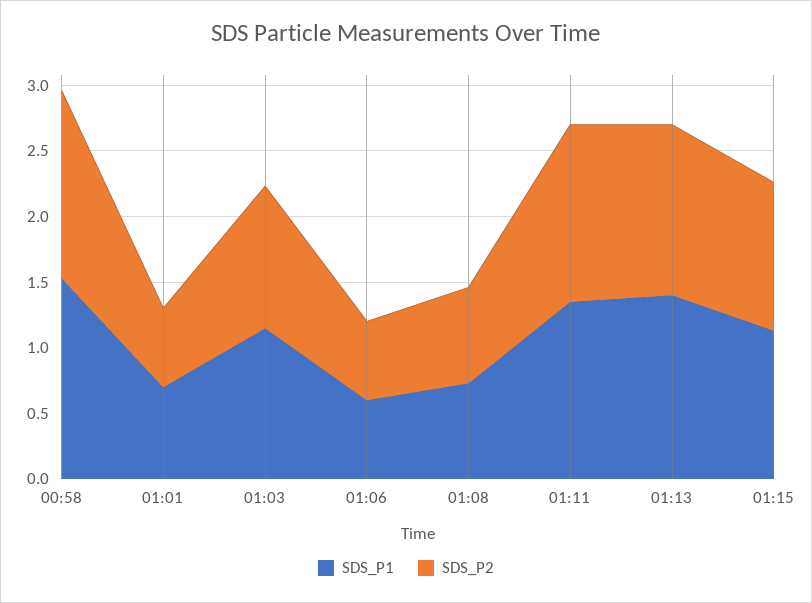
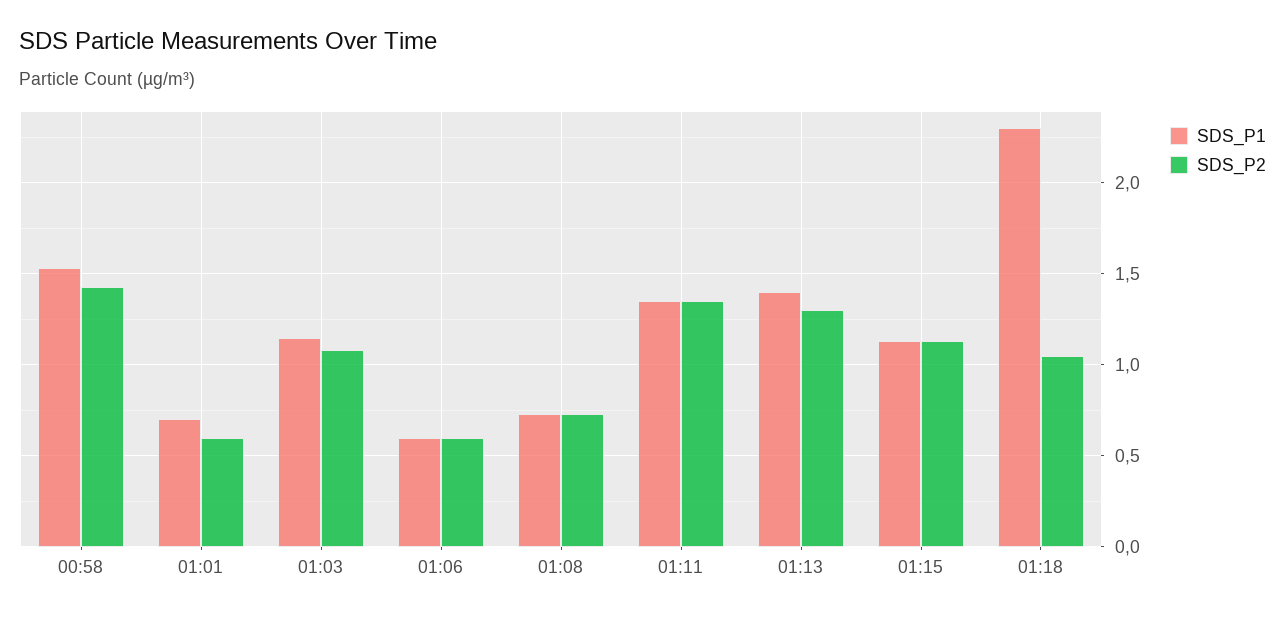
SDS_P1, 01:18: none -> 2.3
SDS_P2, 01:18: none -> 1.05

